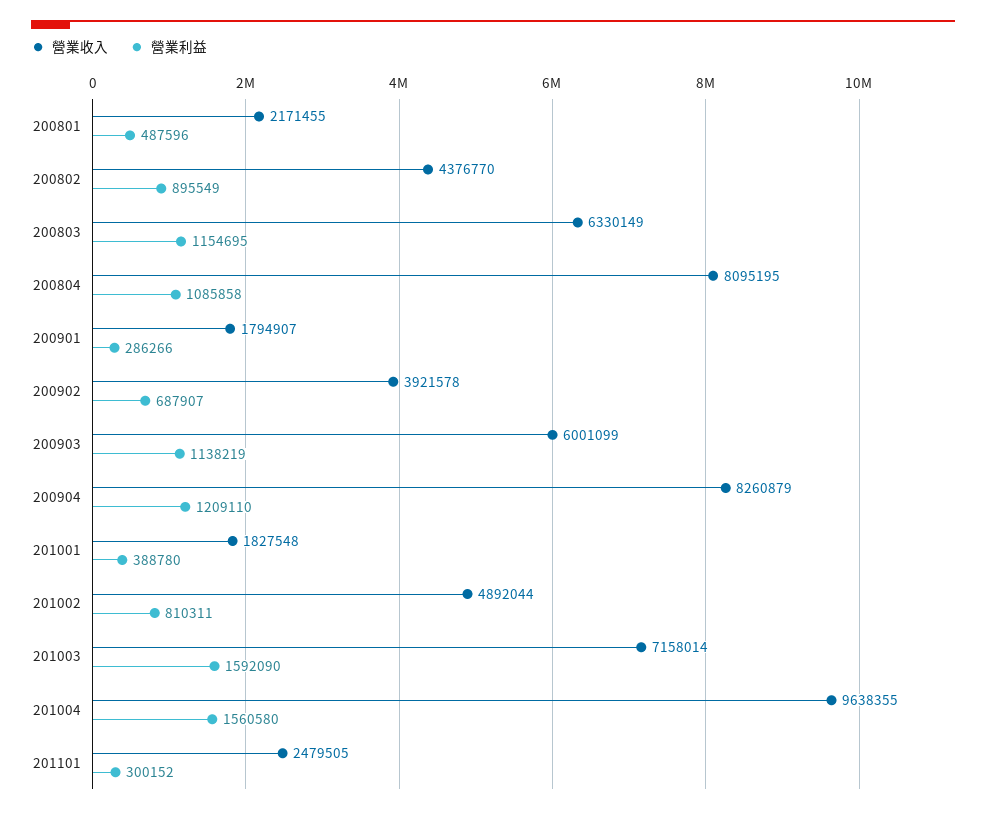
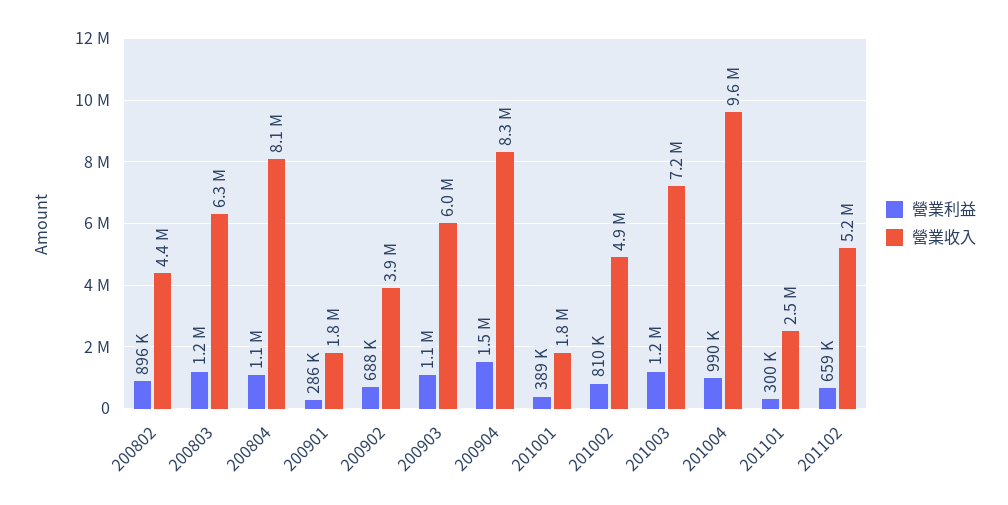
營業收入, 200801: 2171455 -> none
營業利益, 200801: 487596 -> none
營業利益, 200904: 1209110 -> 1500000
營業利益, 201003: 1592090 -> 1200000
營業利益, 201004: 1560580 -> 990000
營業利益, 201102: none -> 659000
營業收入, 201102: none -> 5200000

